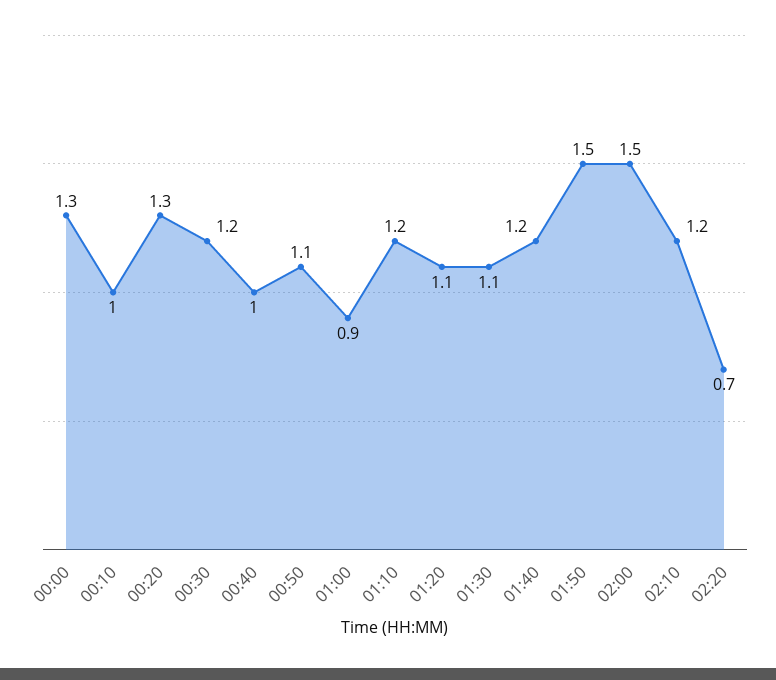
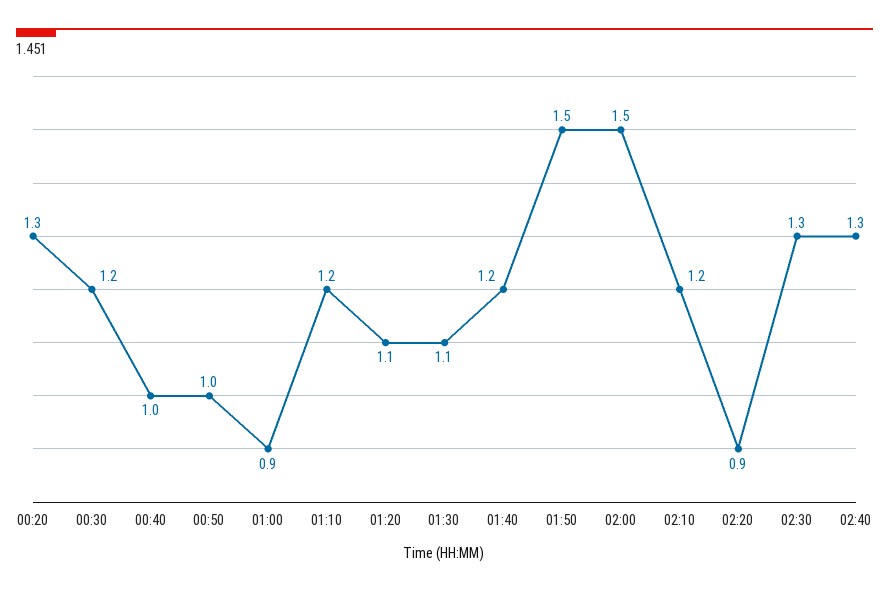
00:00: 1.3 -> none
00:10: 1 -> none
00:50: 1.1 -> 1
02:20: 0.7 -> 0.9
02:30: none -> 1.3
02:40: none -> 1.3

